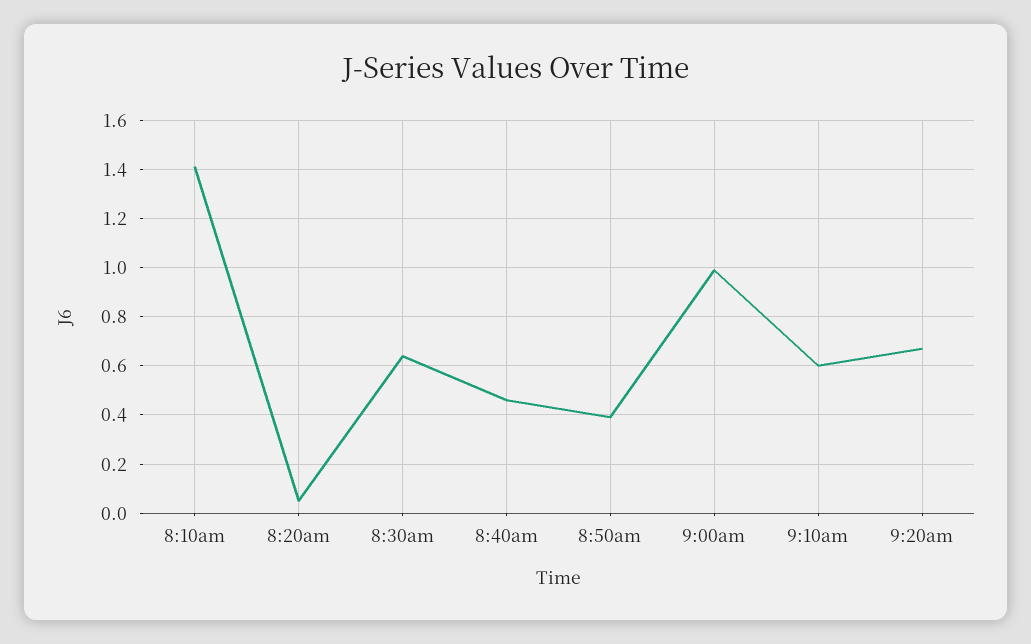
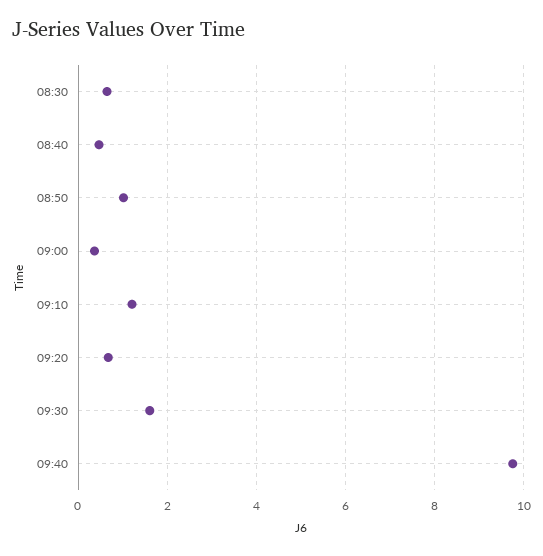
8:10am: 1.4 -> none
8:20am: 0.05 -> none
8:50am: 0.4 -> 1
9:00am: 1 -> 0.4
9:10am: 0.6 -> 1.2
09:30: none -> 1.6
09:40: none -> 9.8

